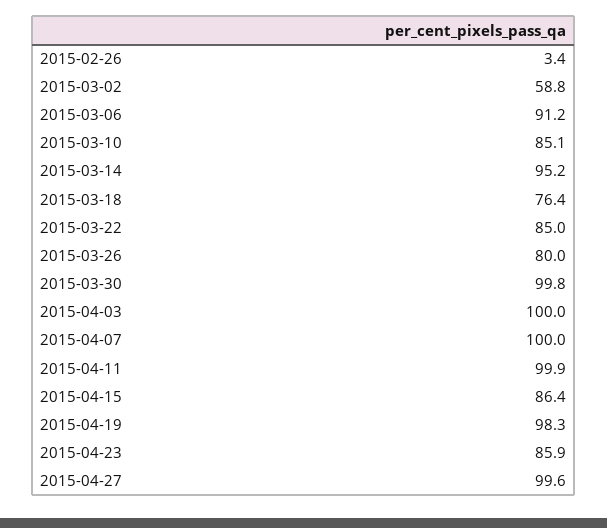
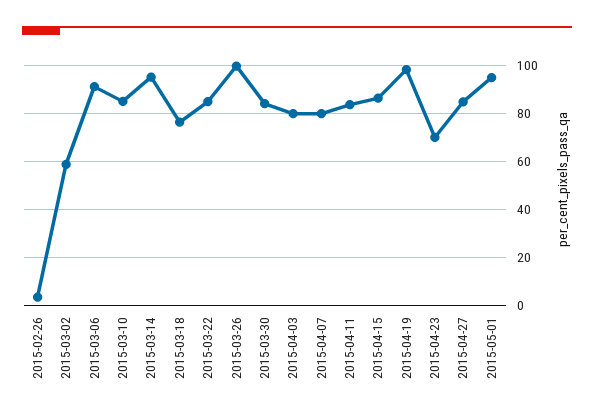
2015-03-26: 80 -> 100
2015-03-30: 99.8 -> 85
2015-04-03: 100 -> 80
2015-04-07: 100 -> 80
2015-04-11: 99.9 -> 85
2015-04-23: 85.9 -> 70
2015-04-27: 99.6 -> 85
2015-05-01: none -> 95

